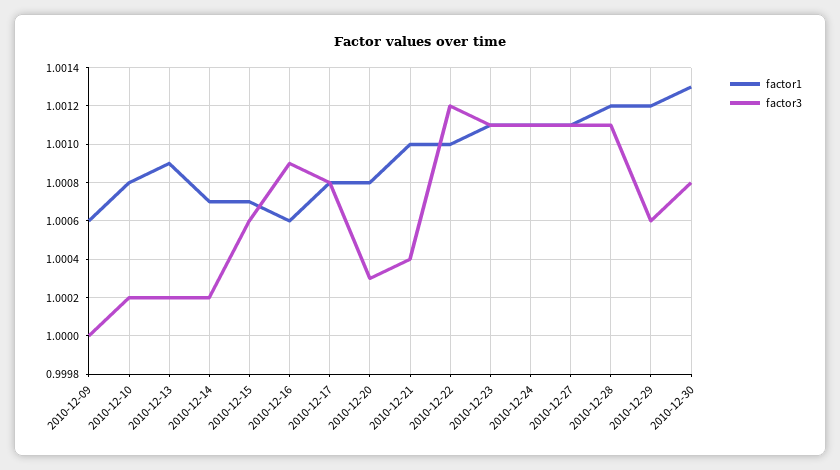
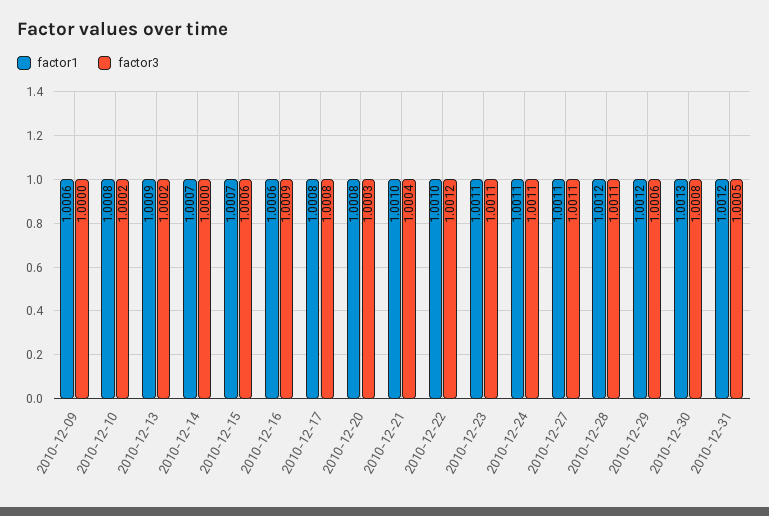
factor3, 2010-12-14: 1.0002 -> 1
factor1, 2010-12-31: none -> 1.0012
factor3, 2010-12-31: none -> 1.0005

